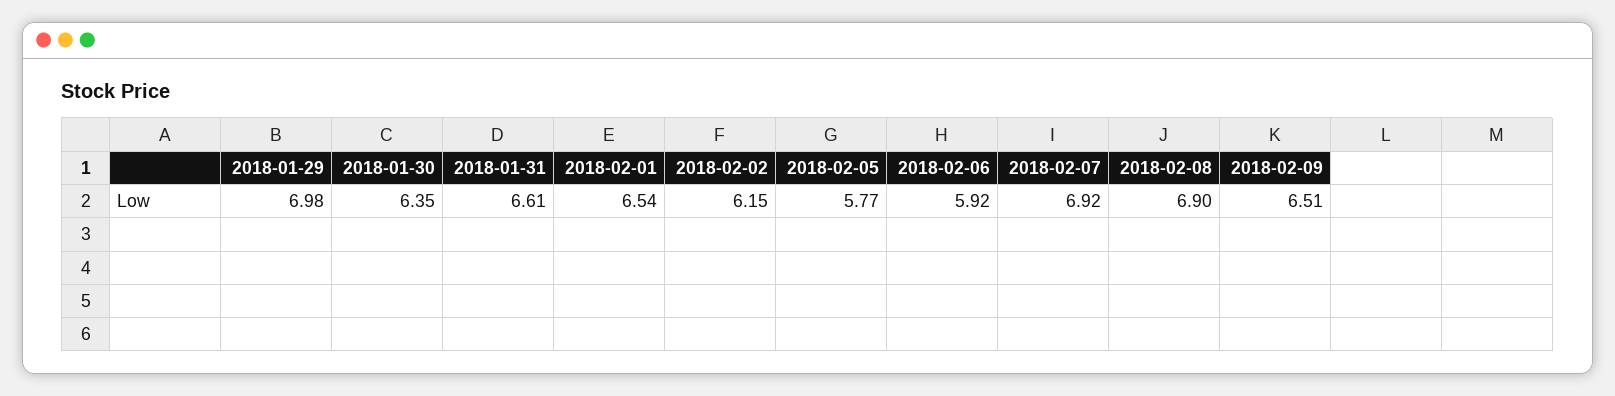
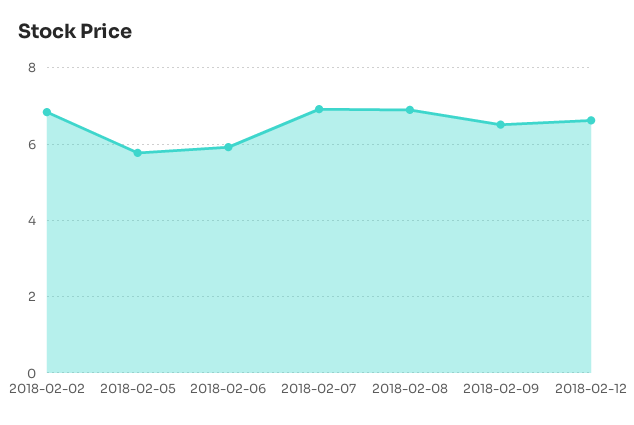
2018-01-29: 6.98 -> none
2018-01-30: 6.35 -> none
2018-01-31: 6.61 -> none
2018-02-01: 6.54 -> none
2018-02-02: 6.15 -> 6.8
2018-02-12: none -> 6.6

